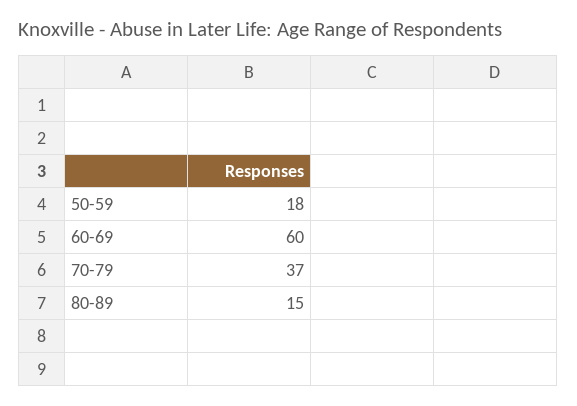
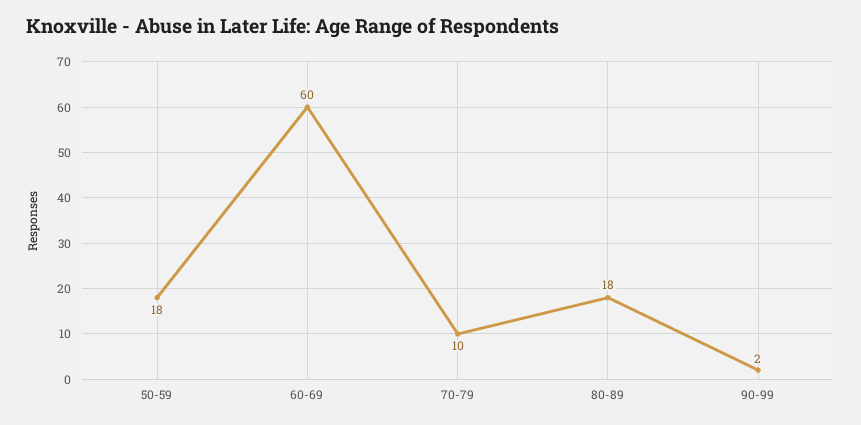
70-79: 37 -> 10
80-89: 15 -> 18
90-99: none -> 2

